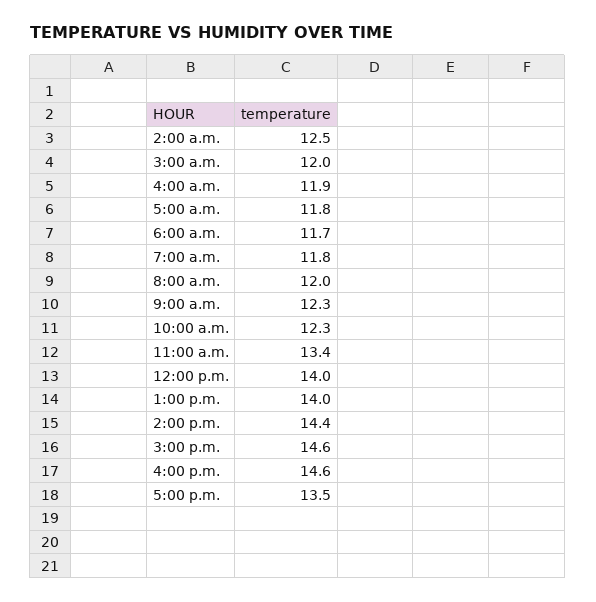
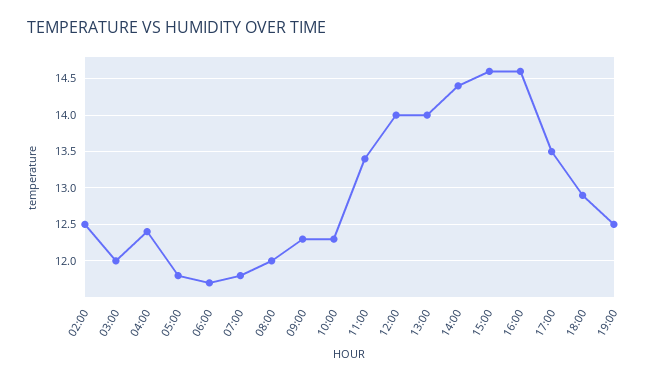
4:00 a.m.: 11.9 -> 12.4
18:00: none -> 12.9
19:00: none -> 12.5

